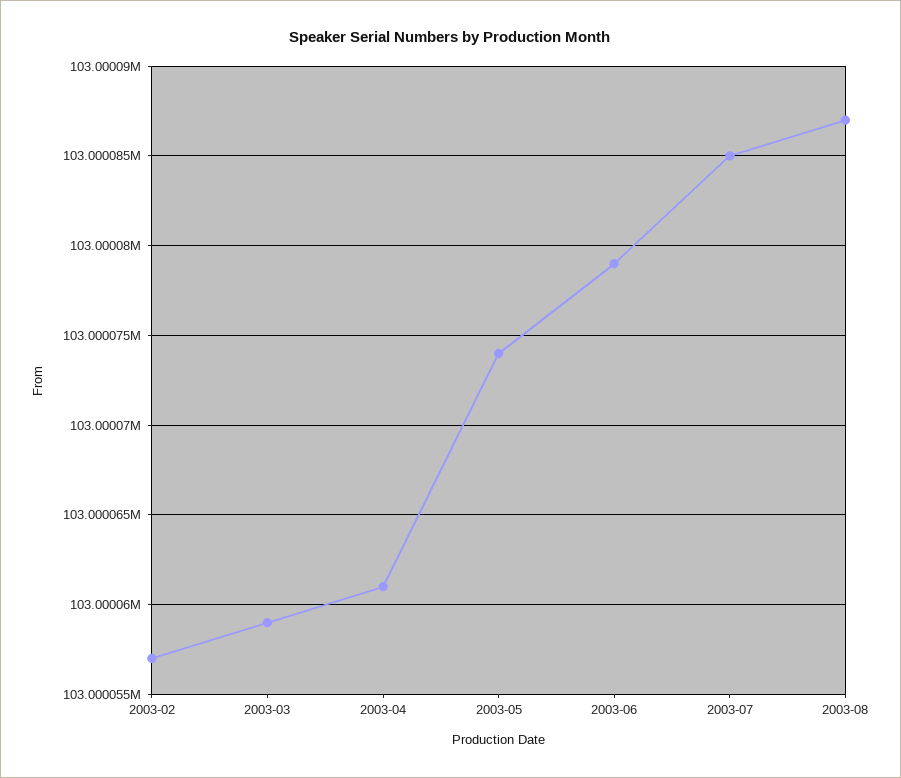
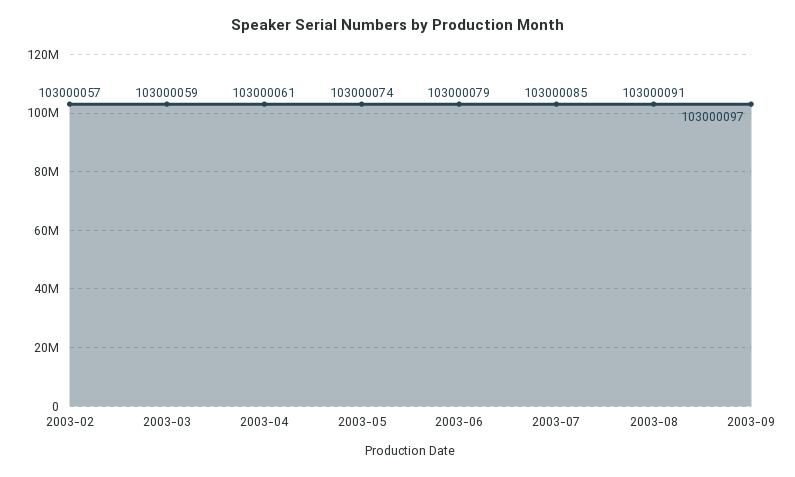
2003-08: 103000087 -> 103000091
2003-09: none -> 103000097

